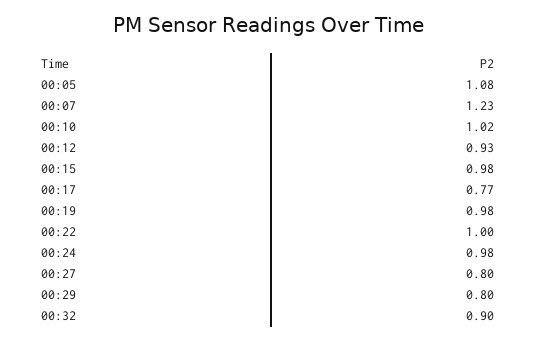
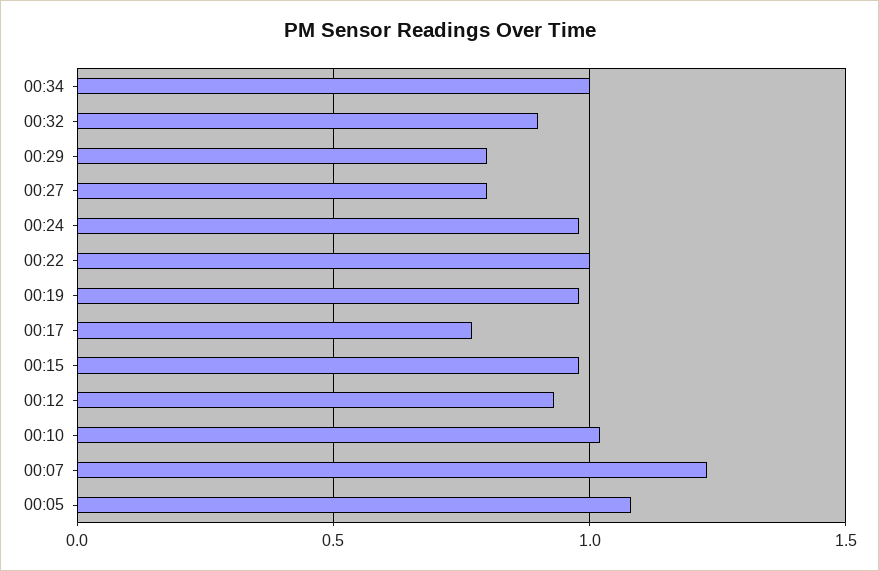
00:34: none -> 1

